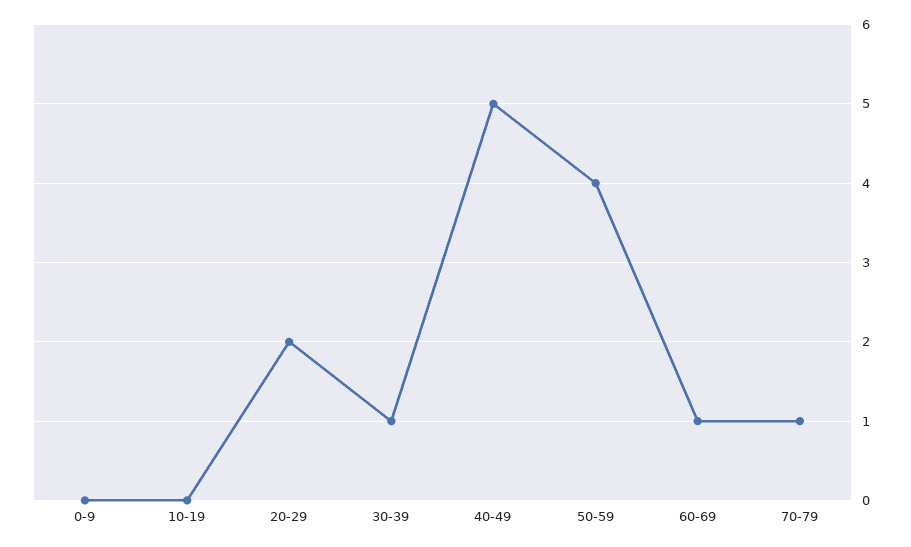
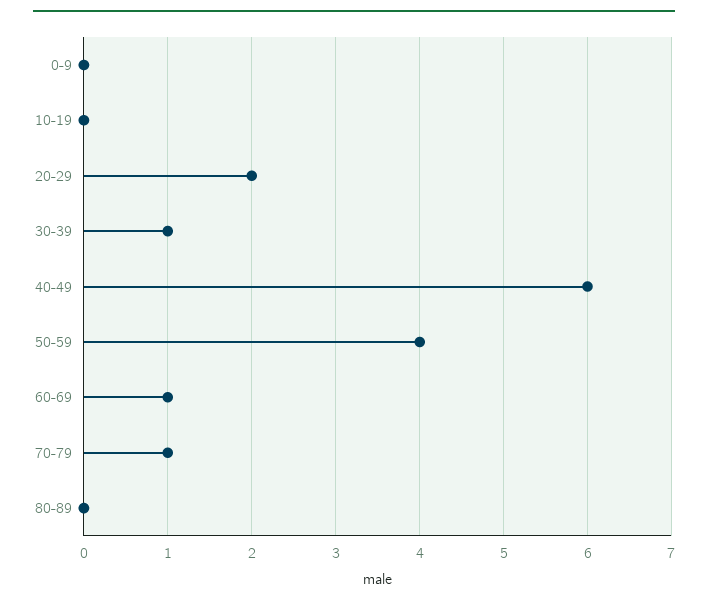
40-49: 5 -> 6
80-89: none -> 0

